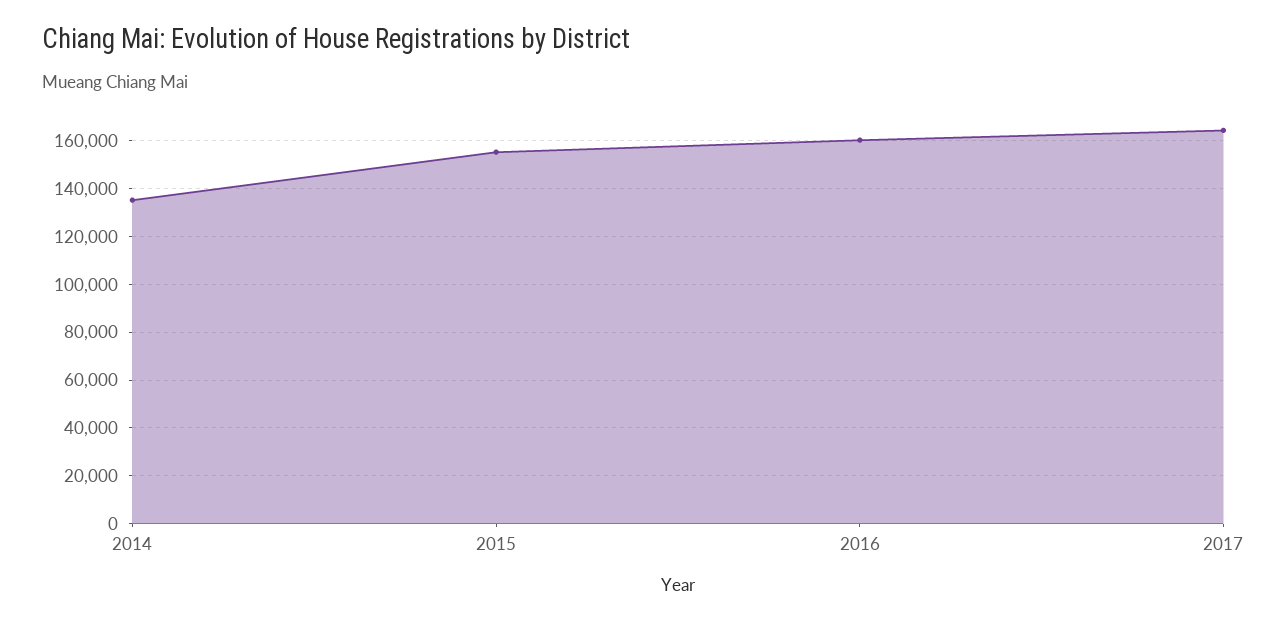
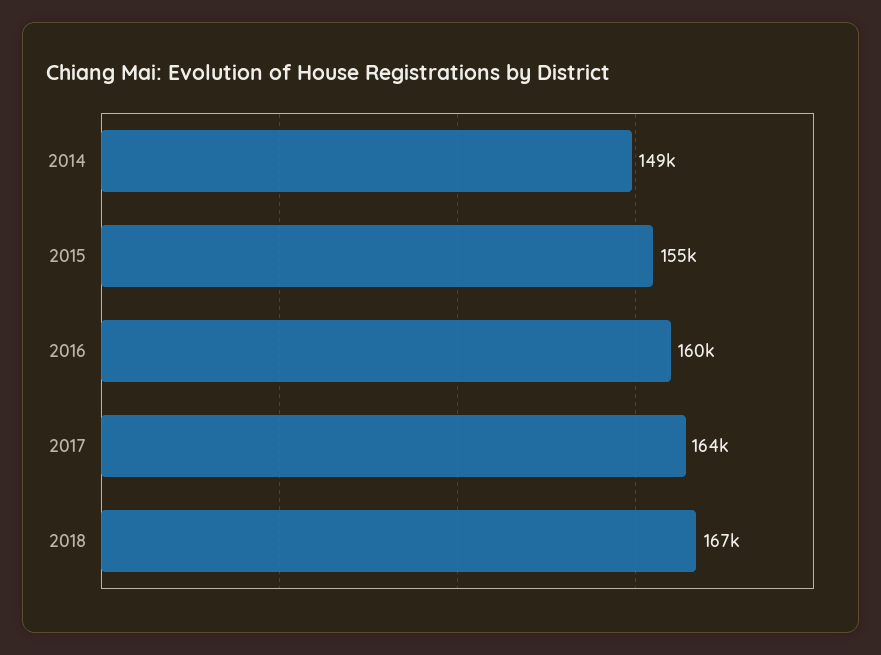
2014: 135000 -> 149000
2018: none -> 167000

